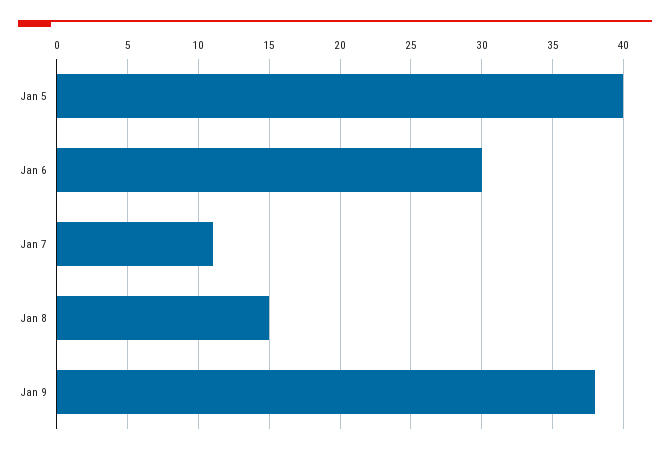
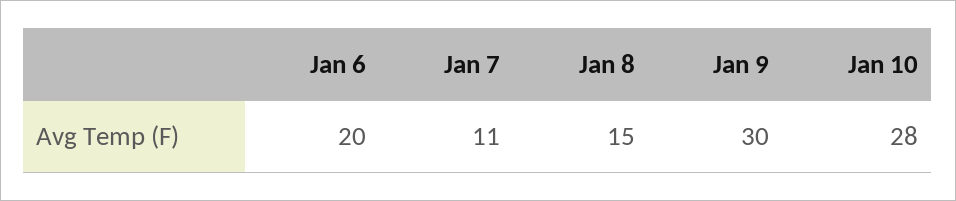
Jan 5: 40 -> none
Jan 6: 30 -> 20
Jan 9: 38 -> 30
Jan 10: none -> 28

